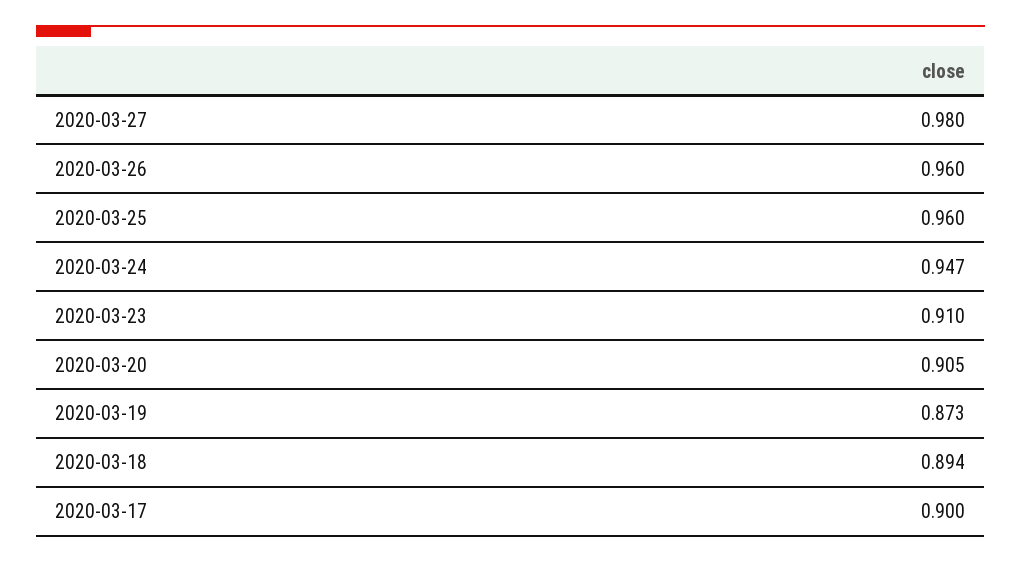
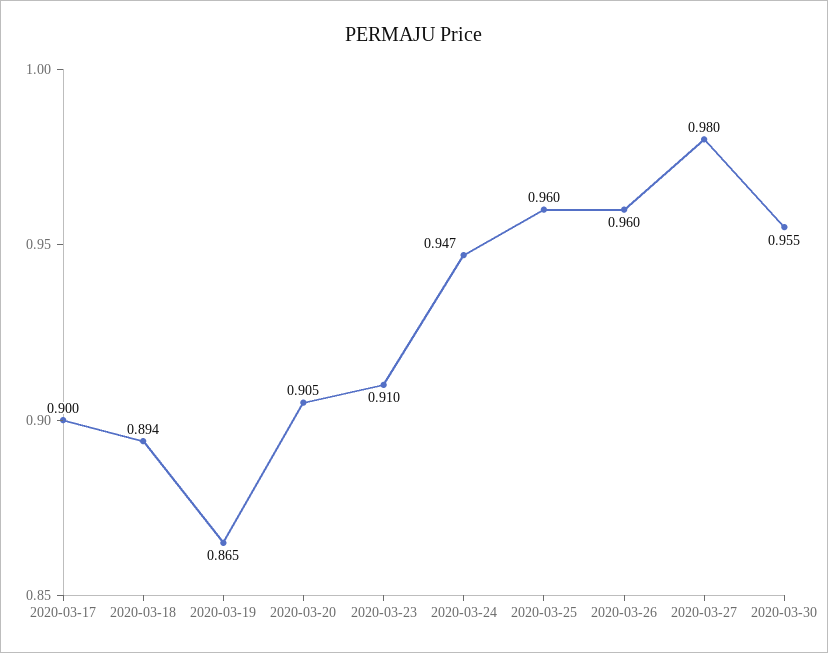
2020-03-19: 0.873 -> 0.865
2020-03-30: none -> 0.955

